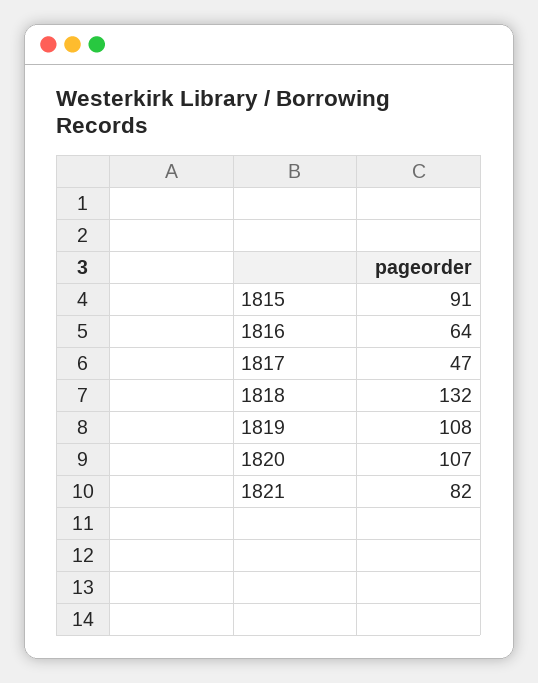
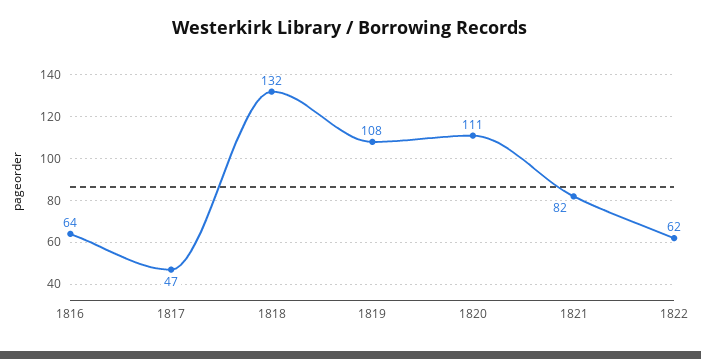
1815: 91 -> none
1820: 107 -> 111
1822: none -> 62

